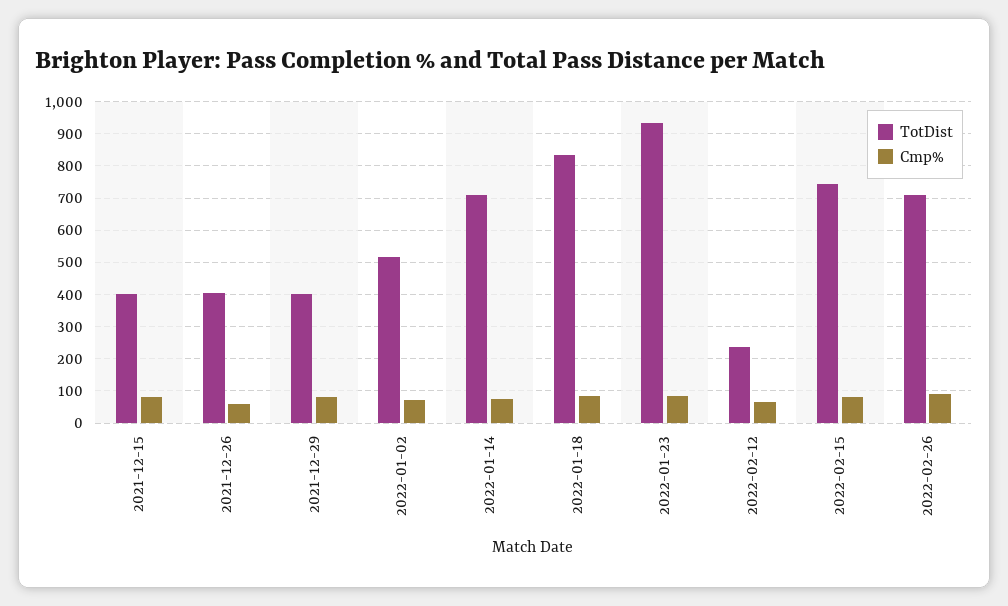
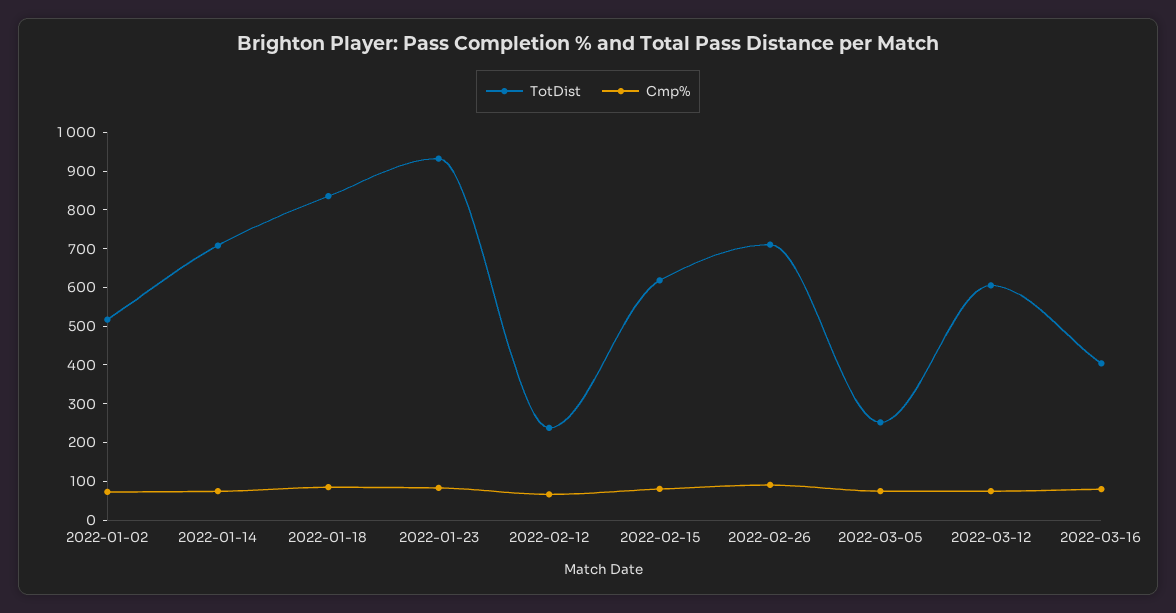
TotDist, 2021-12-15: 400 -> none
Cmp%, 2021-12-15: 80 -> none
TotDist, 2021-12-26: 400 -> none
Cmp%, 2021-12-26: 60 -> none
TotDist, 2021-12-29: 400 -> none
Cmp%, 2021-12-29: 80 -> none
TotDist, 2022-02-15: 740 -> 625
TotDist, 2022-03-05: none -> 250
Cmp%, 2022-03-05: none -> 75
TotDist, 2022-03-12: none -> 600
Cmp%, 2022-03-12: none -> 75
TotDist, 2022-03-16: none -> 400
Cmp%, 2022-03-16: none -> 75

